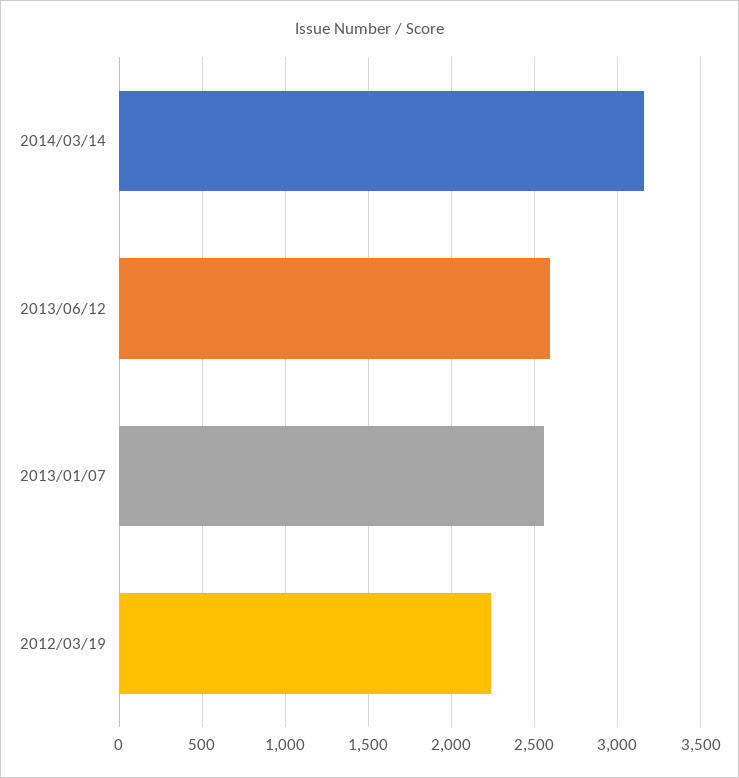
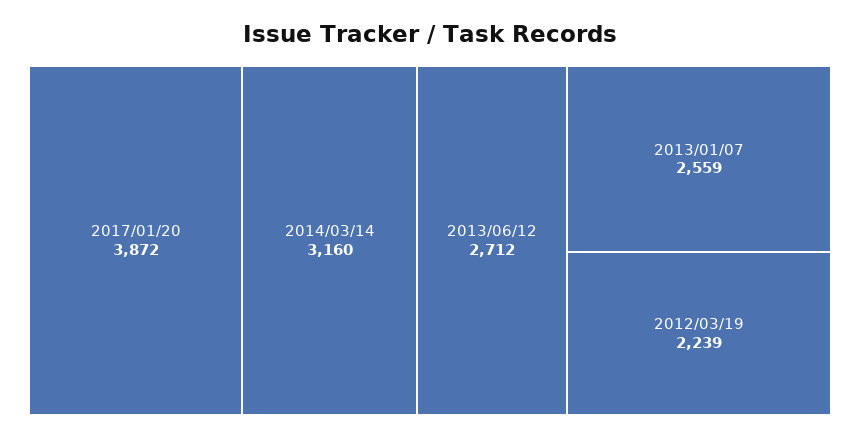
2013/06/12: 2600 -> 2712
2017/01/20: none -> 3872

